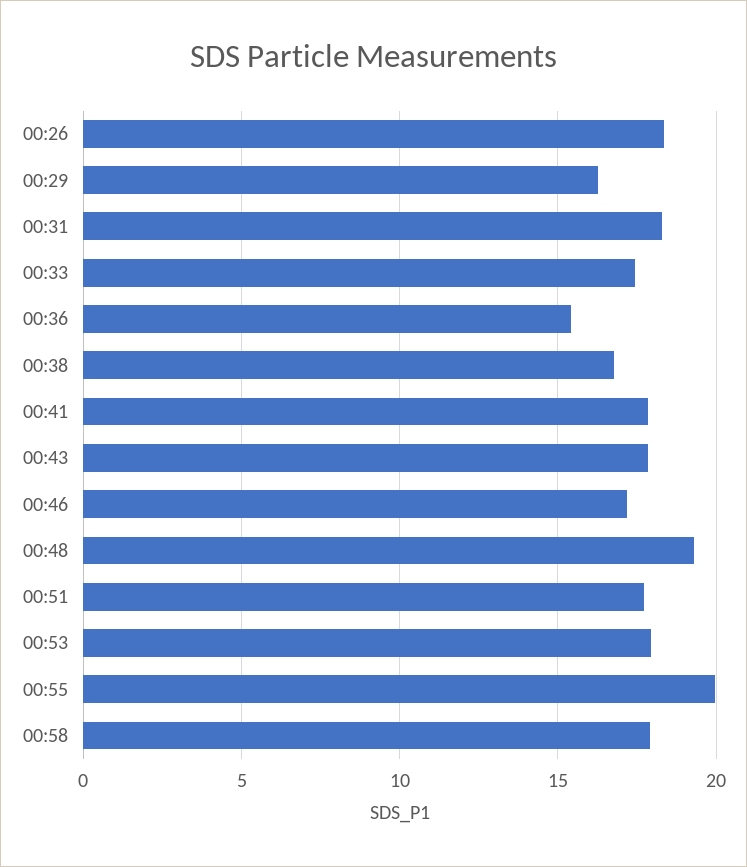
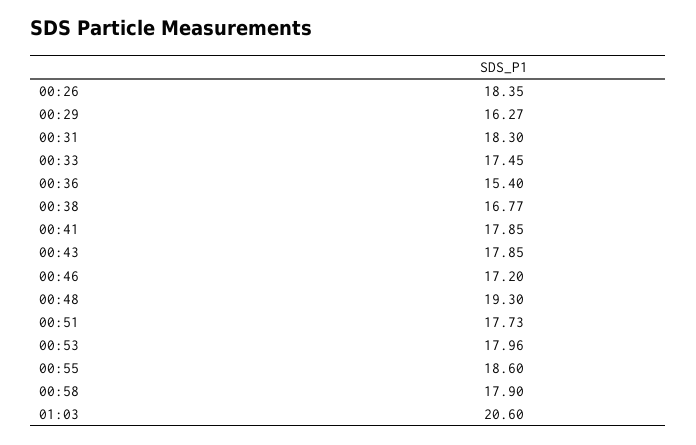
00:55: 20 -> 18.6
01:03: none -> 20.6

